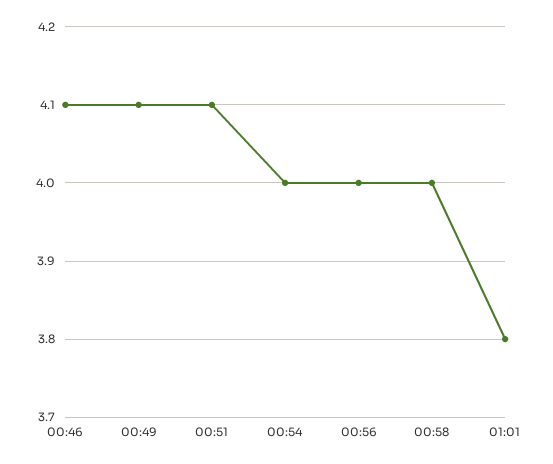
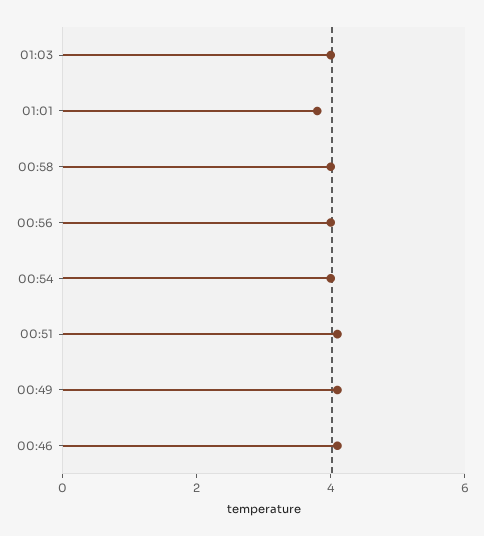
01:03: none -> 4

